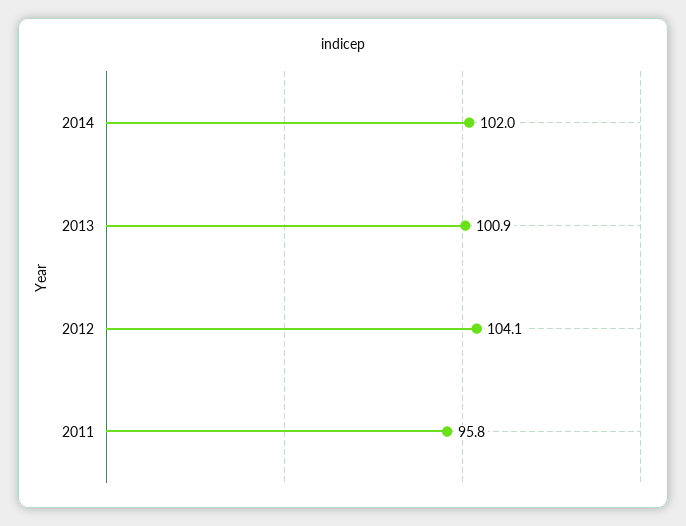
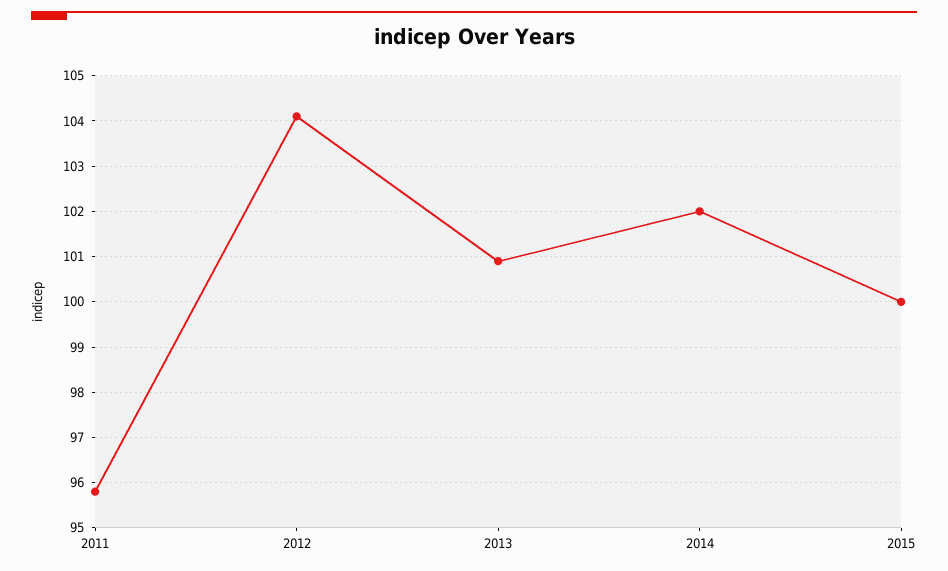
2015: none -> 100

